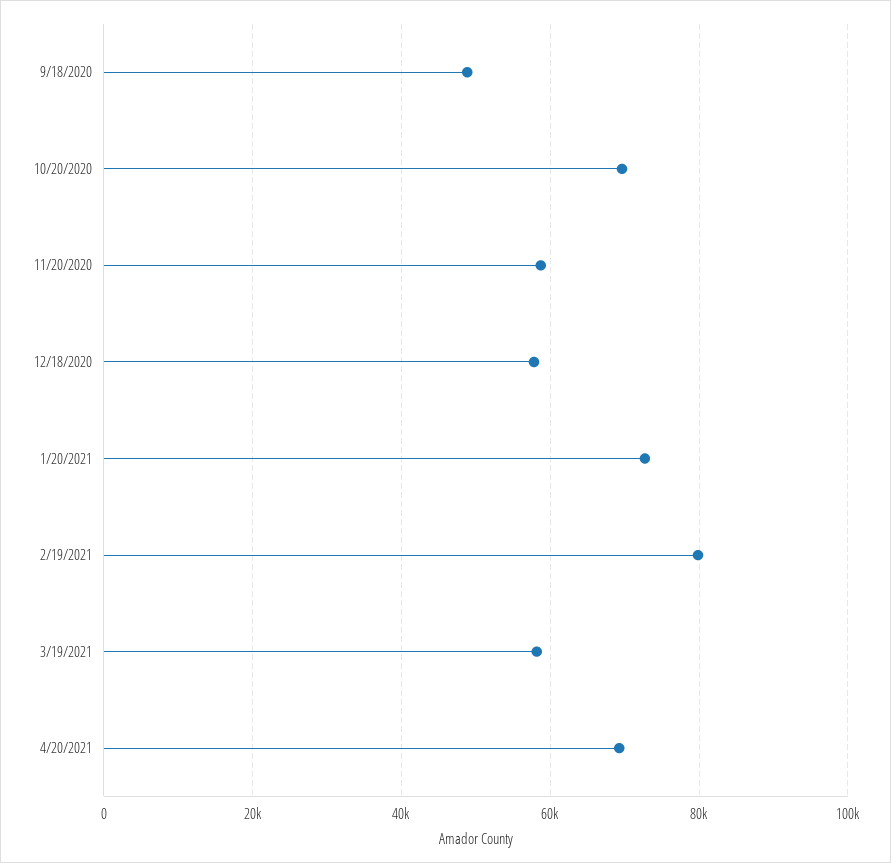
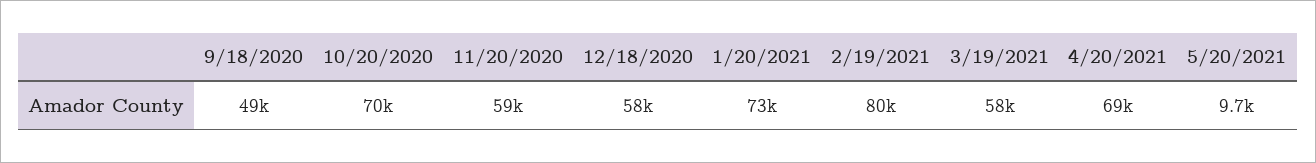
5/20/2021: none -> 9700

